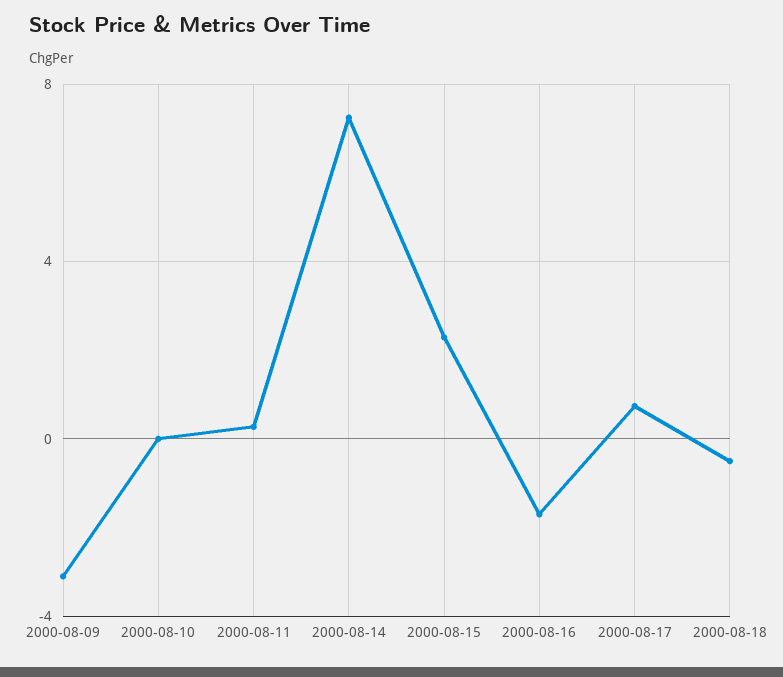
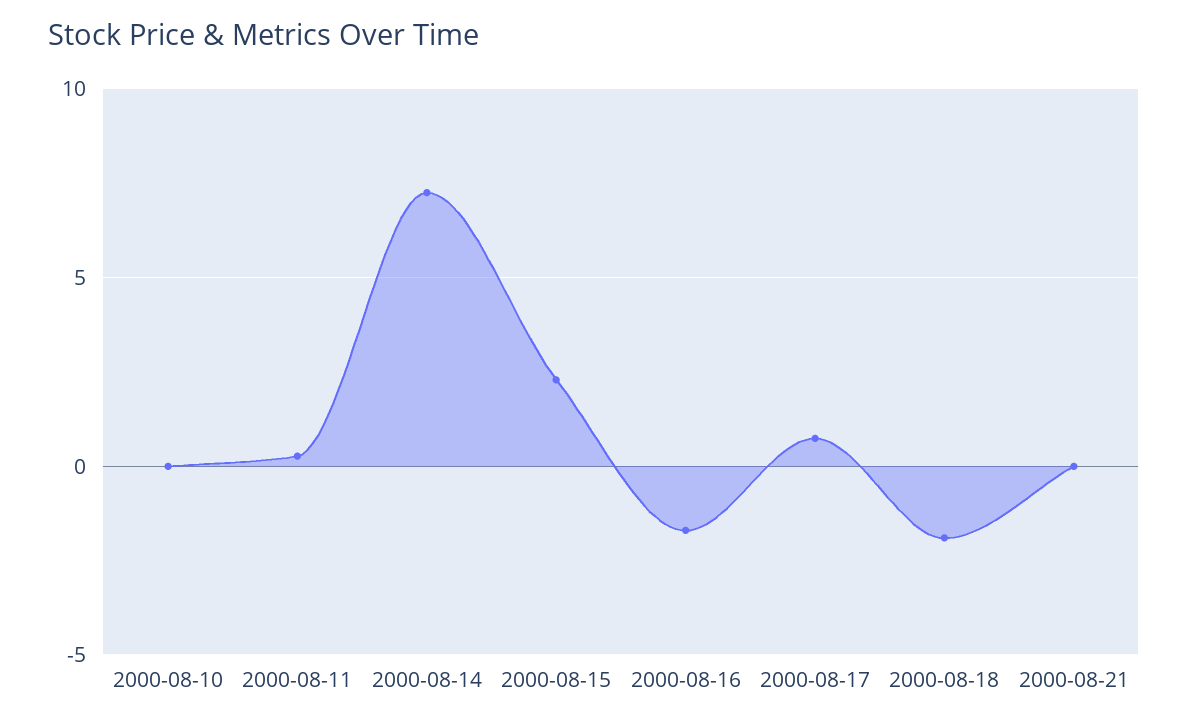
2000-08-09: -3 -> none
2000-08-18: -0.5 -> -2
2000-08-21: none -> 0

